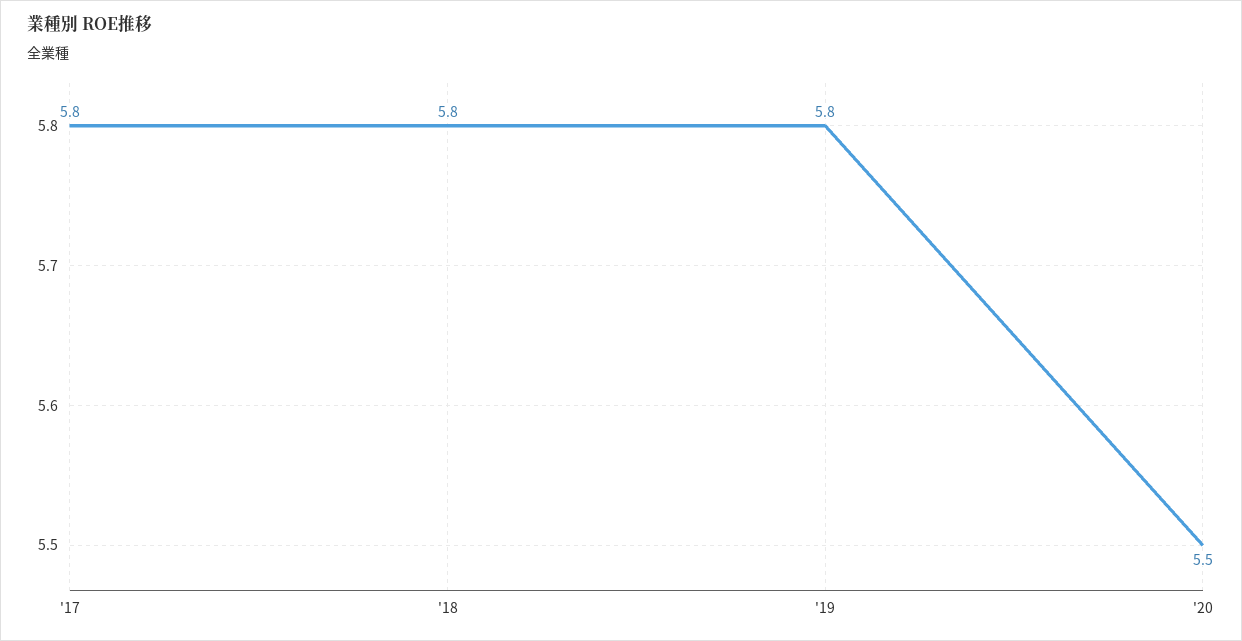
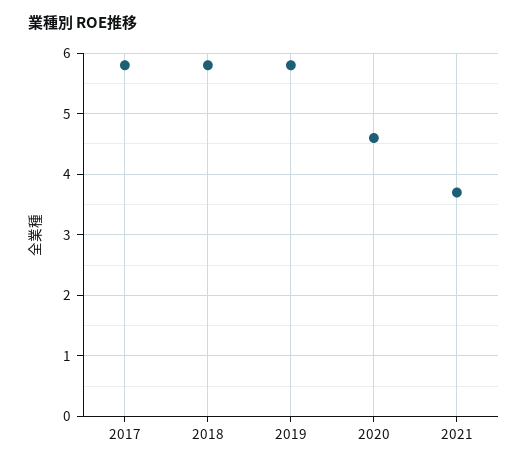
'20: 5.5 -> 4.6
2021: none -> 3.7

